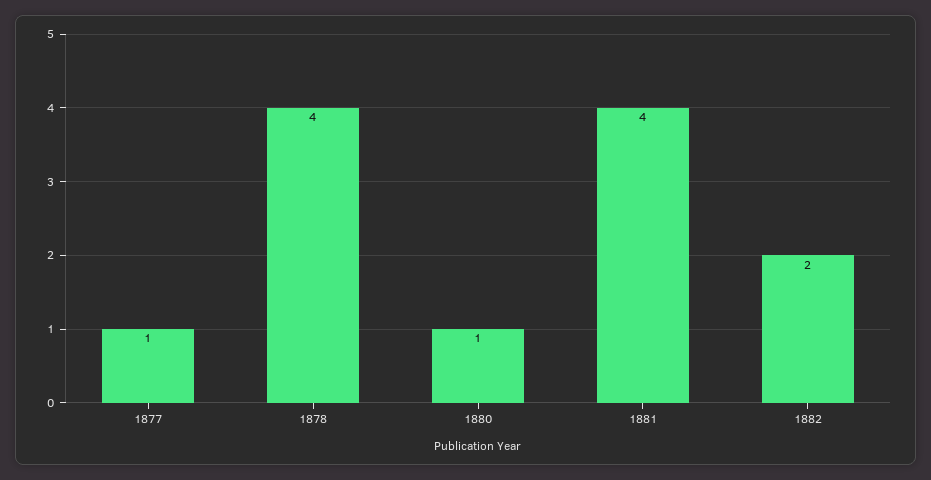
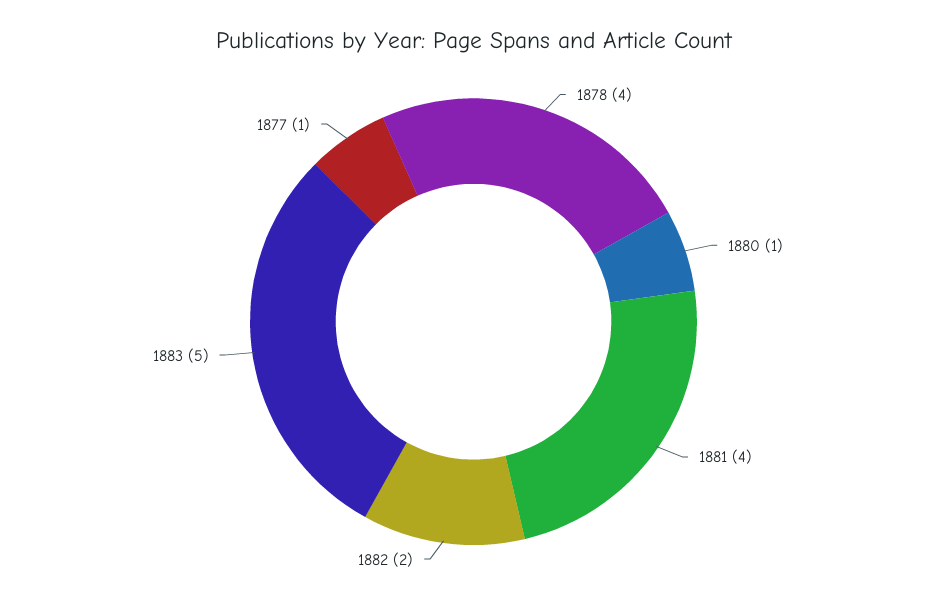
1883: none -> 5

